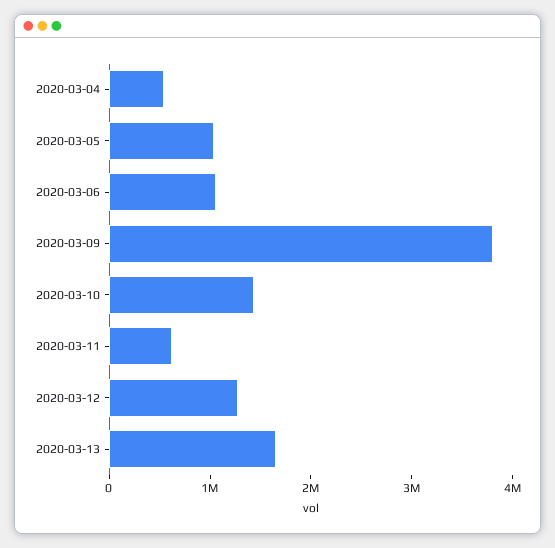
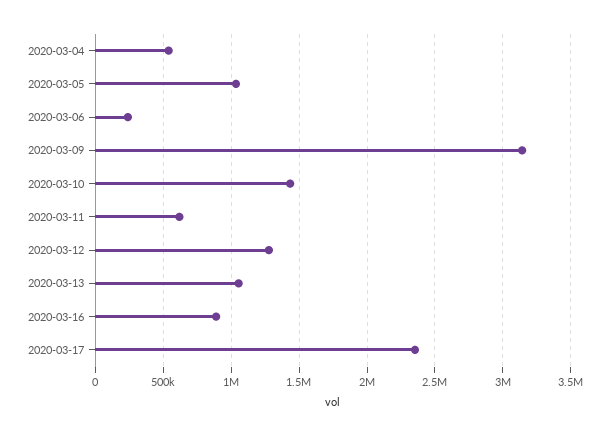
2020-03-06: 1000000 -> 250000
2020-03-09: 3800000 -> 3150000
2020-03-13: 1600000 -> 1050000
2020-03-16: none -> 900000
2020-03-17: none -> 2350000

